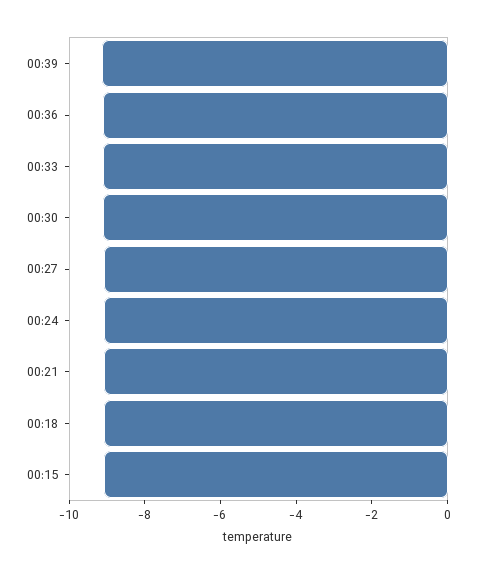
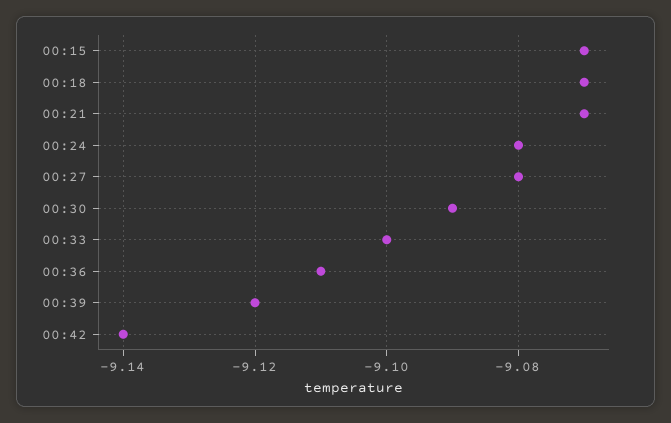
00:42: none -> -9.14

